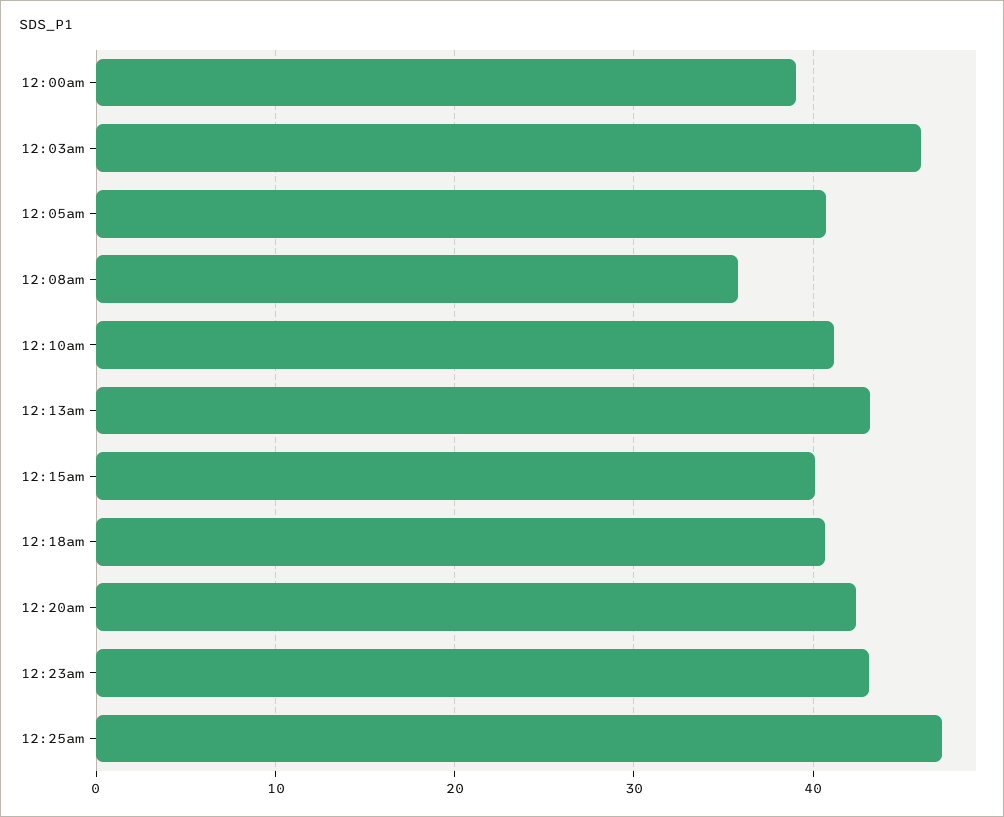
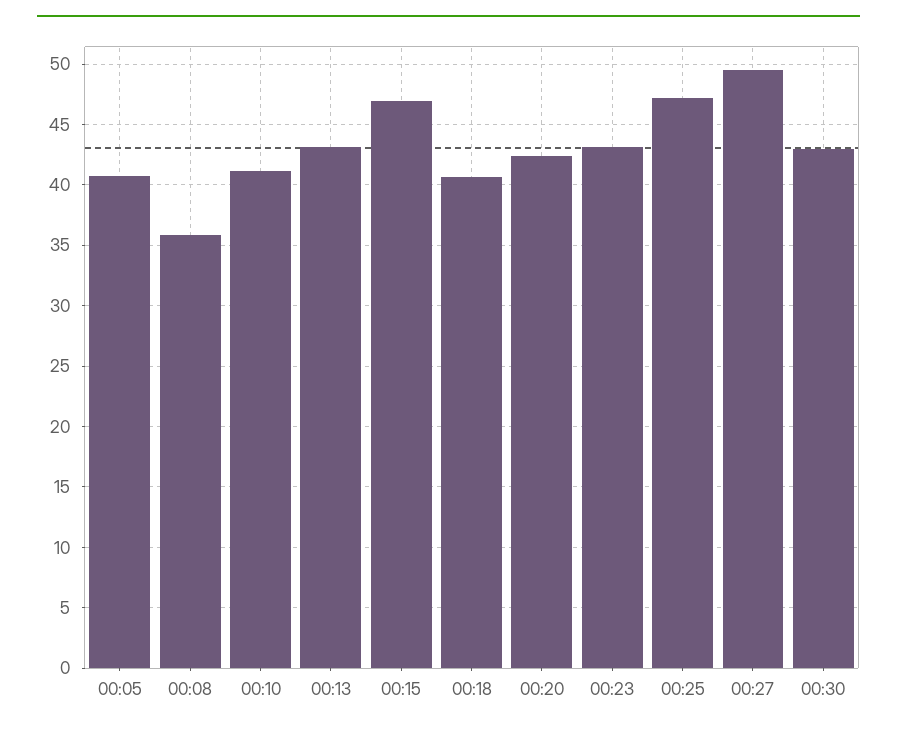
12:00am: 39 -> none
12:03am: 46 -> none
12:15am: 40 -> 47
00:27: none -> 49.5
00:30: none -> 43

